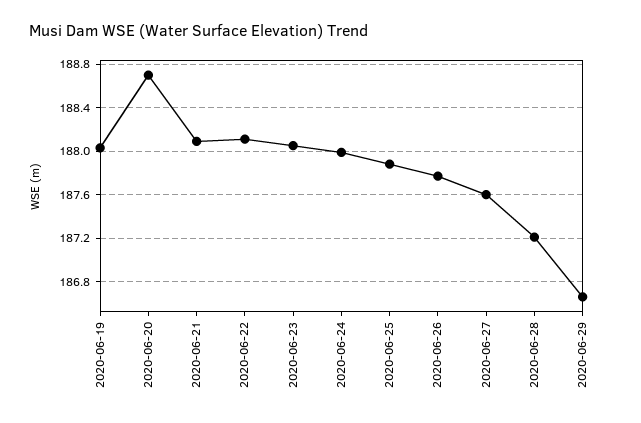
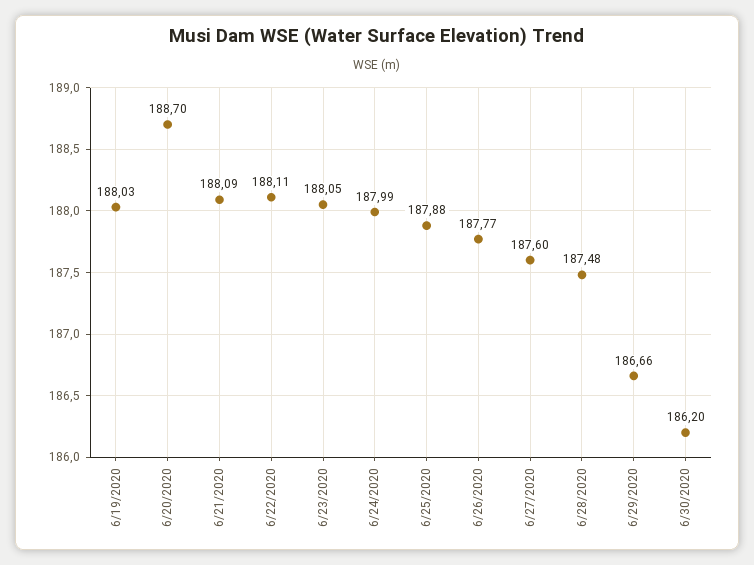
2020-06-28: 187.2 -> 187.48
6/30/2020: none -> 186.2

